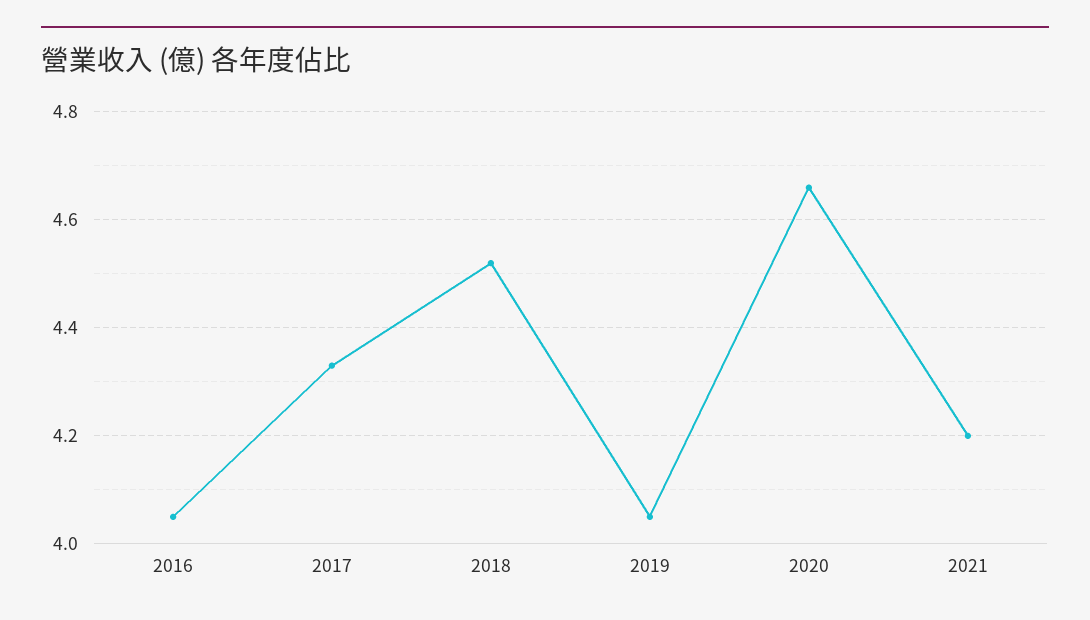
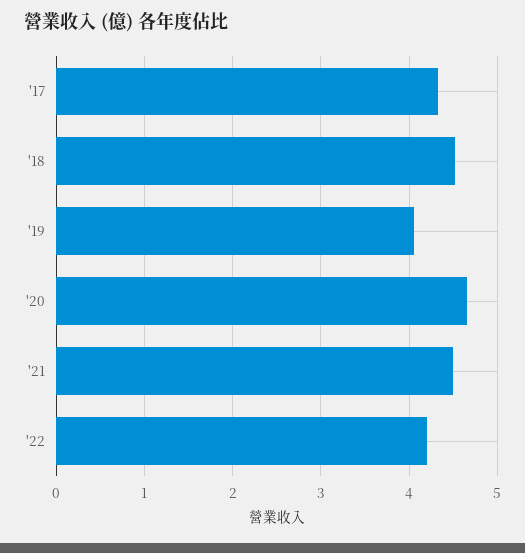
2016: 4.05 -> none
2021: 4.2 -> 4.5
'22: none -> 4.2

